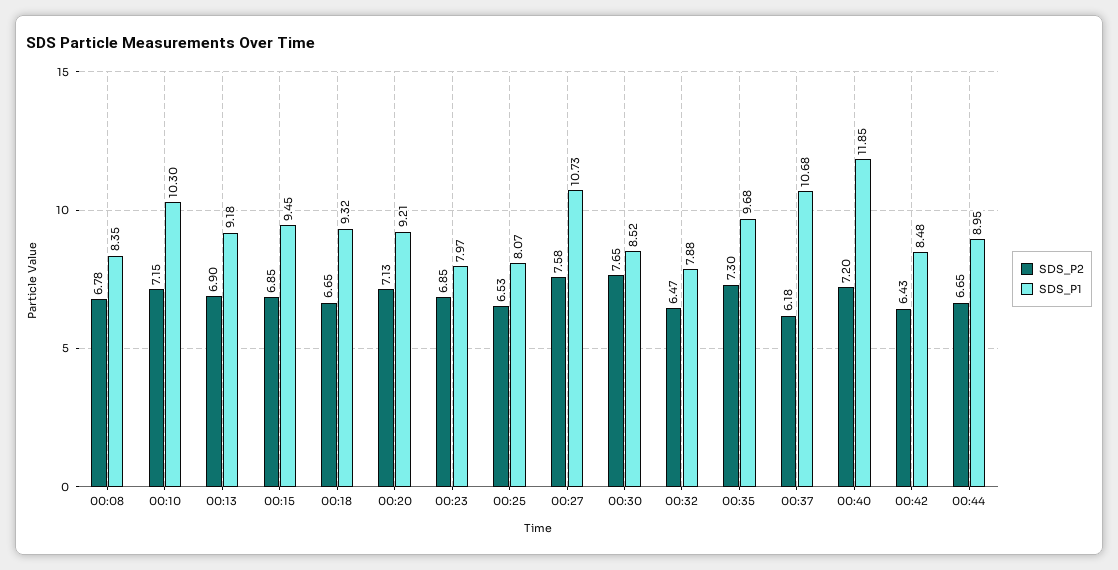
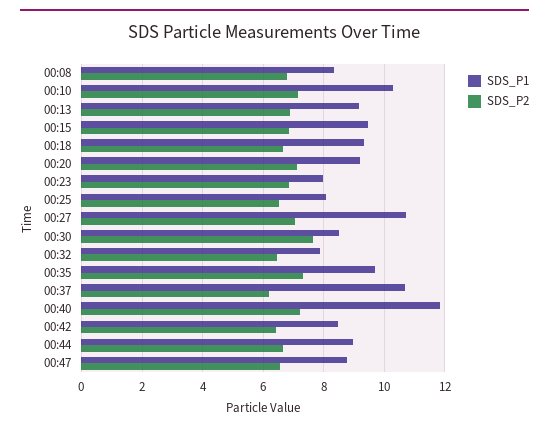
SDS_P2, 00:27: 7.58 -> 7
SDS_P1, 00:47: none -> 8.8
SDS_P2, 00:47: none -> 6.6

